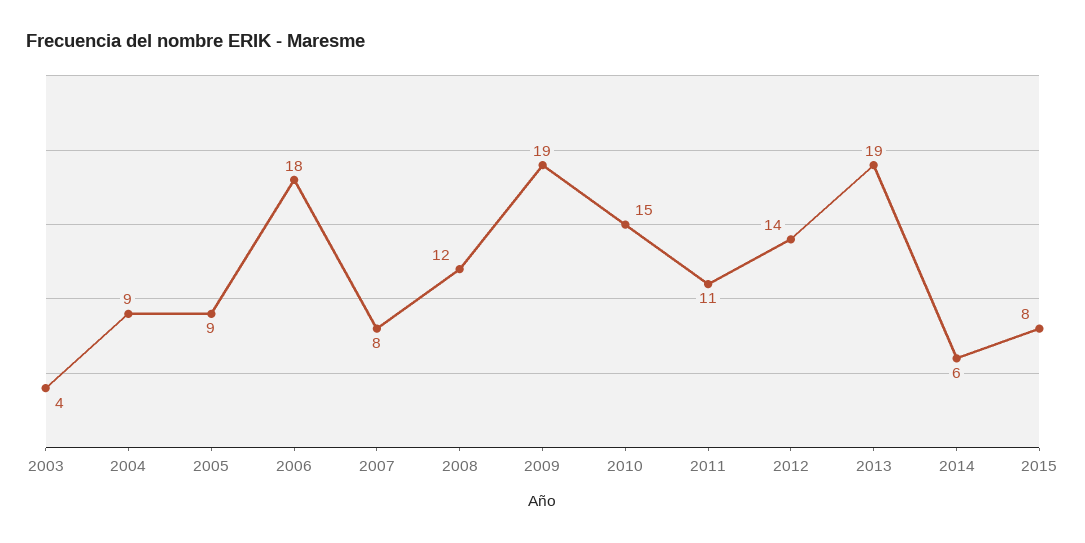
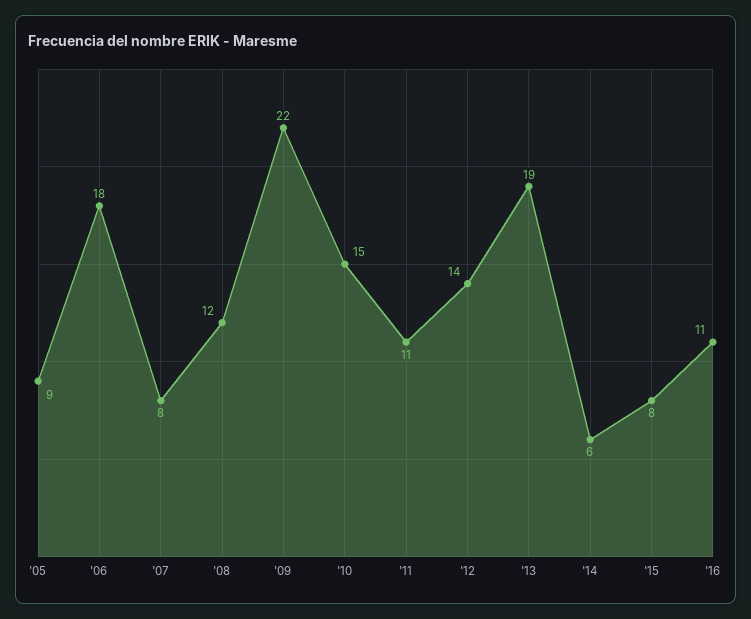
2003: 4 -> none
2004: 9 -> none
2009: 19 -> 22
'16: none -> 11

